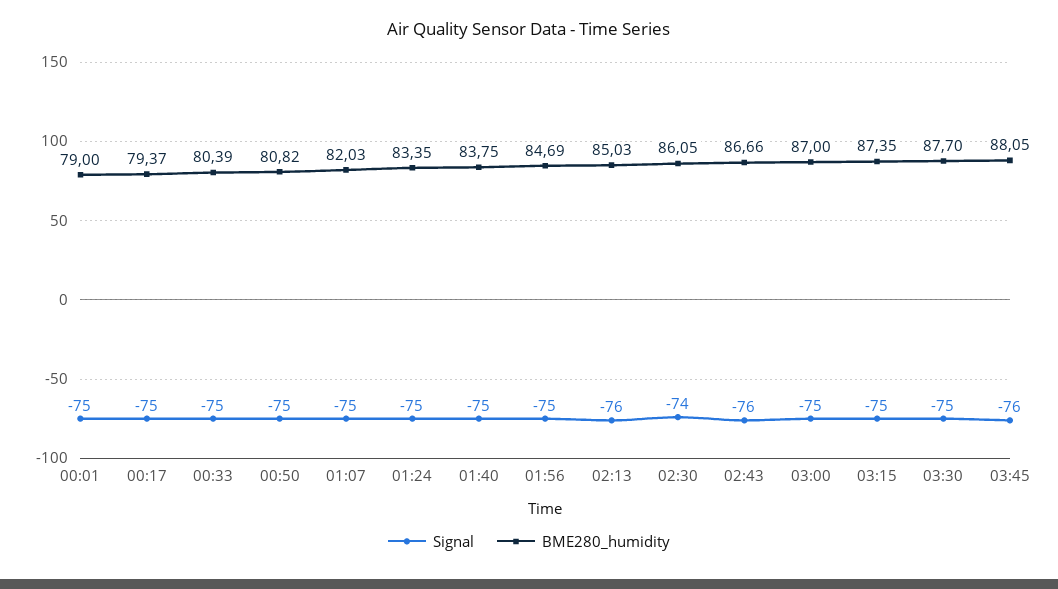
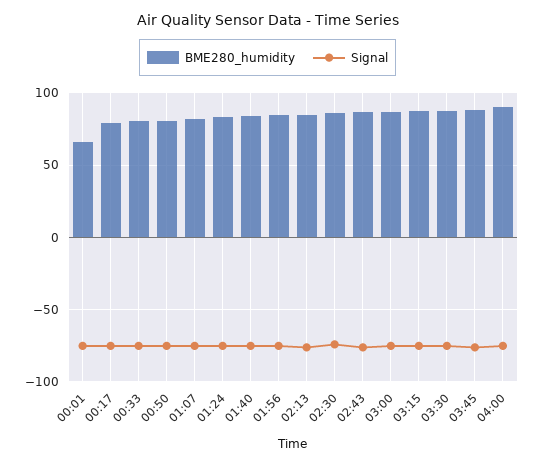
BME280_humidity, 00:01: 79 -> 65
BME280_humidity, 04:00: none -> 90
Signal, 04:00: none -> -75

